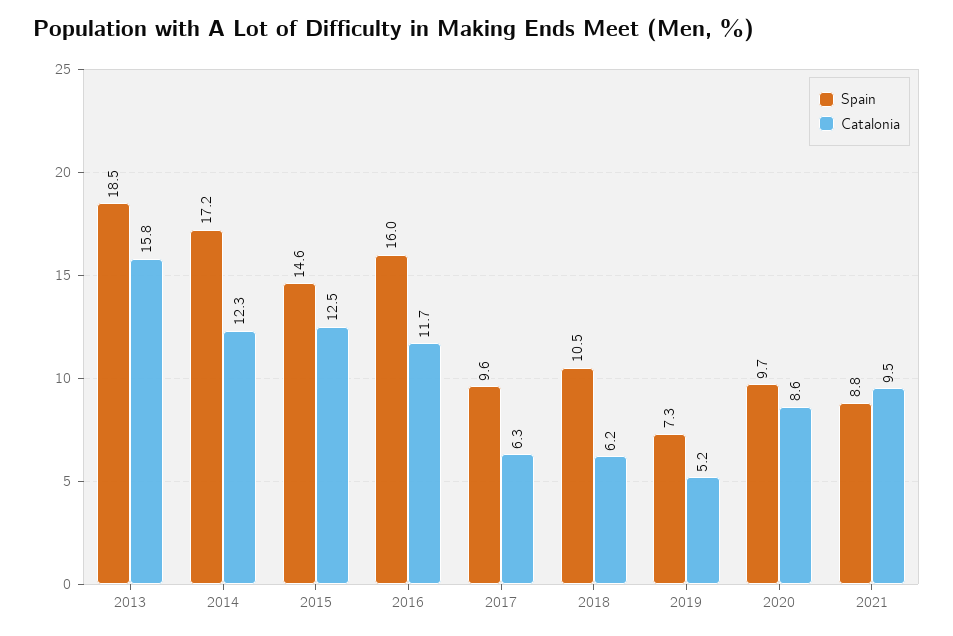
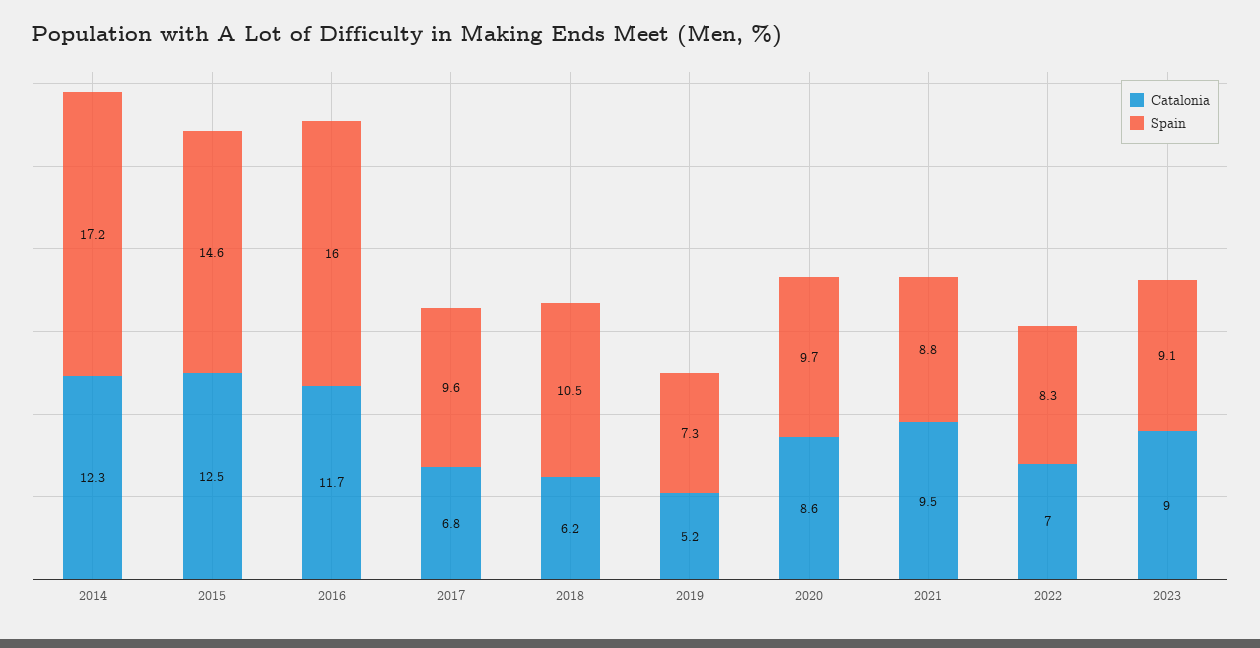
Spain, 2013: 18.5 -> none
Catalonia, 2013: 15.8 -> none
Catalonia, 2017: 6.3 -> 6.8
Catalonia, 2022: none -> 7
Spain, 2022: none -> 8.3
Catalonia, 2023: none -> 9
Spain, 2023: none -> 9.1

